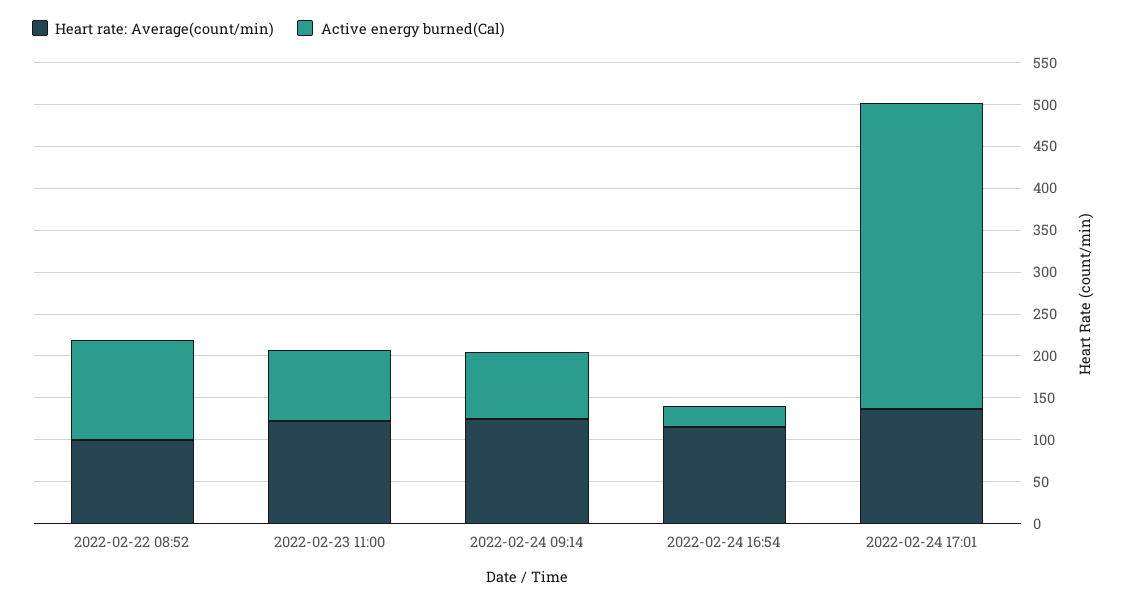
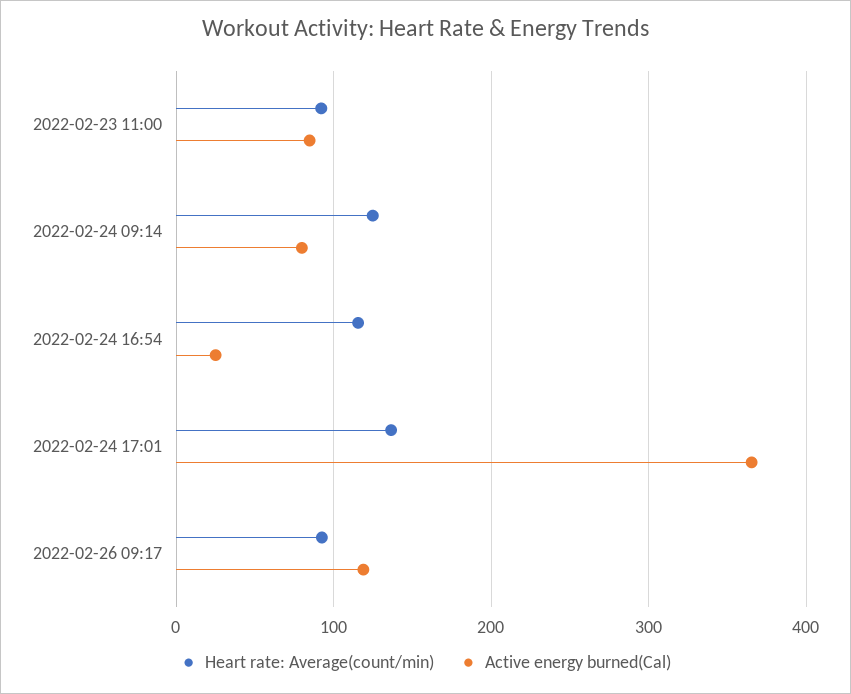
Heart rate: Average(count/min), 2022-02-22 08:52: 100 -> none
Active energy burned(Cal), 2022-02-22 08:52: 120 -> none
Heart rate: Average(count/min), 2022-02-23 11:00: 120 -> 90
Heart rate: Average(count/min), 2022-02-26 09:17: none -> 90
Active energy burned(Cal), 2022-02-26 09:17: none -> 120

